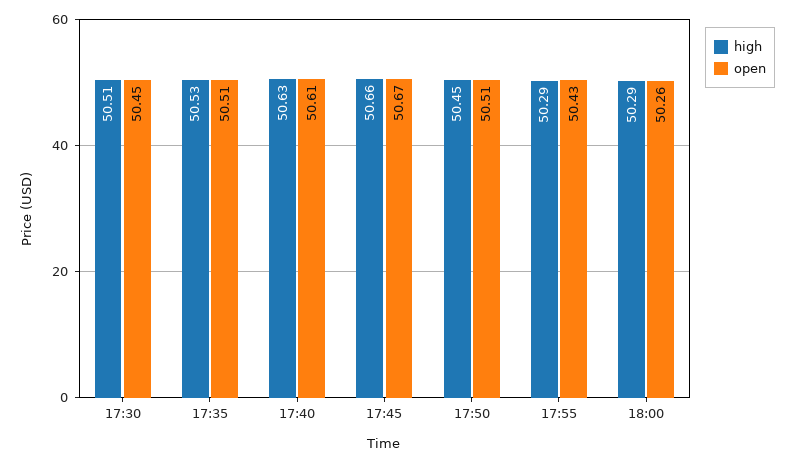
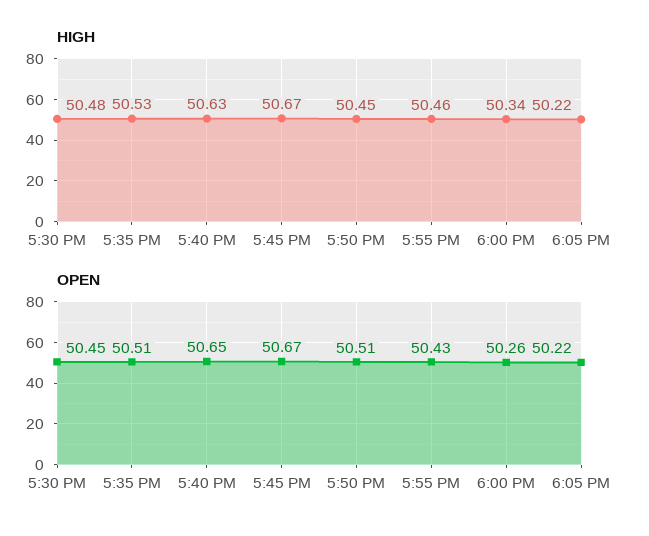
high, 17:30: 50.51 -> 50.48
open, 17:40: 50.61 -> 50.65
high, 17:45: 50.66 -> 50.67
high, 17:55: 50.29 -> 50.46
high, 18:00: 50.29 -> 50.34
high, 6:05 PM: none -> 50.22
open, 6:05 PM: none -> 50.22

